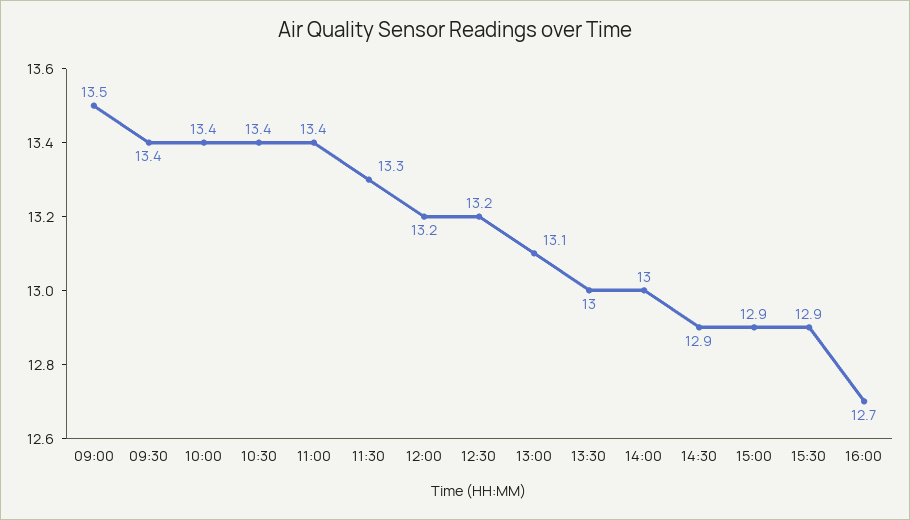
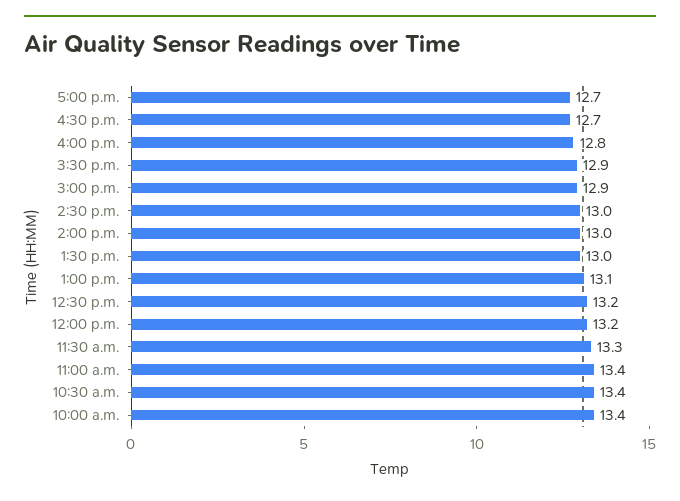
09:00: 13.5 -> none
09:30: 13.4 -> none
14:30: 12.9 -> 13
16:00: 12.7 -> 12.8
5:00 p.m.: none -> 12.7
4:30 p.m.: none -> 12.7

